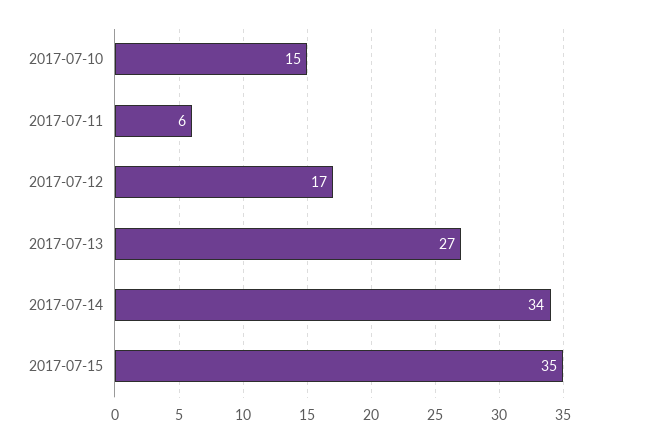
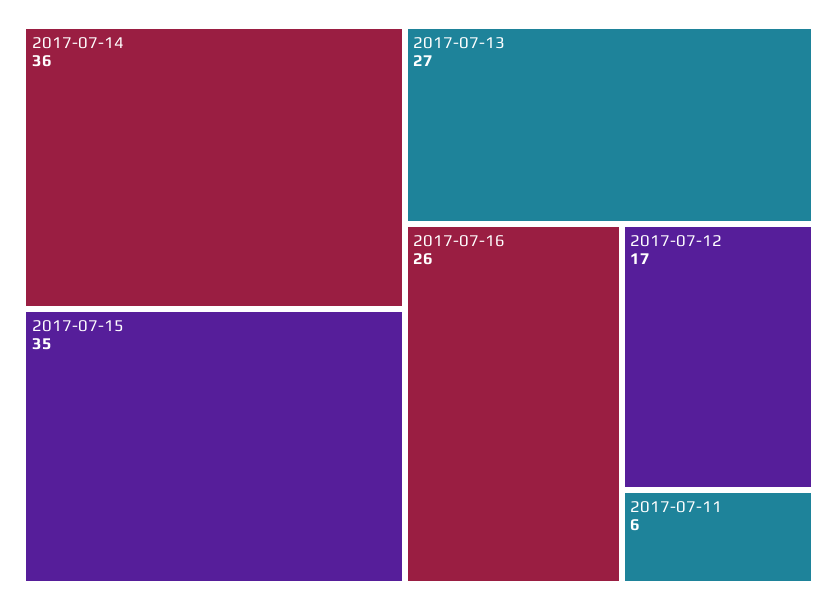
2017-07-10: 15 -> none
2017-07-14: 34 -> 36
2017-07-16: none -> 26

